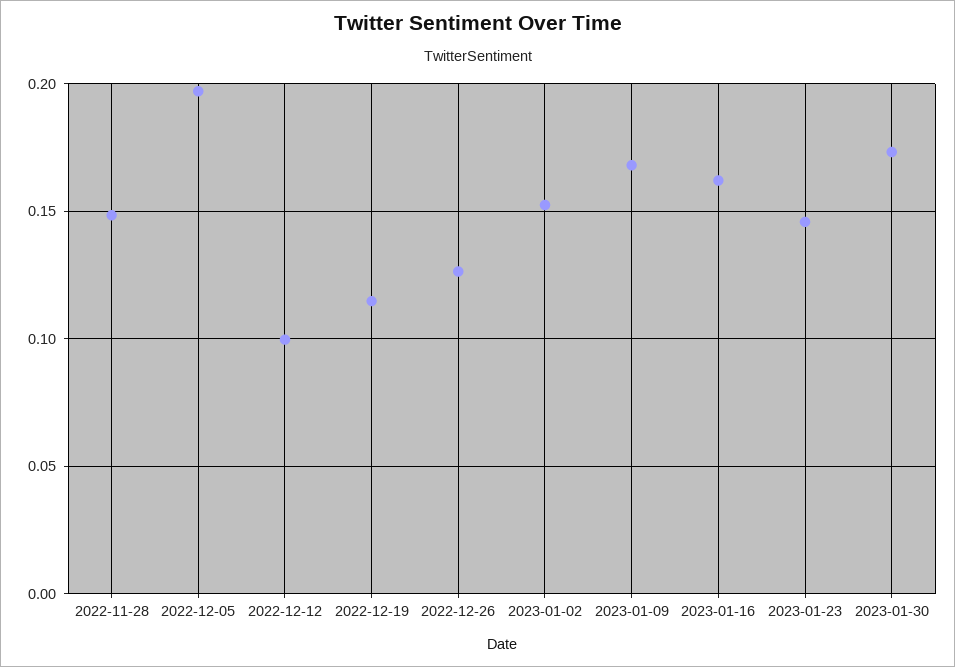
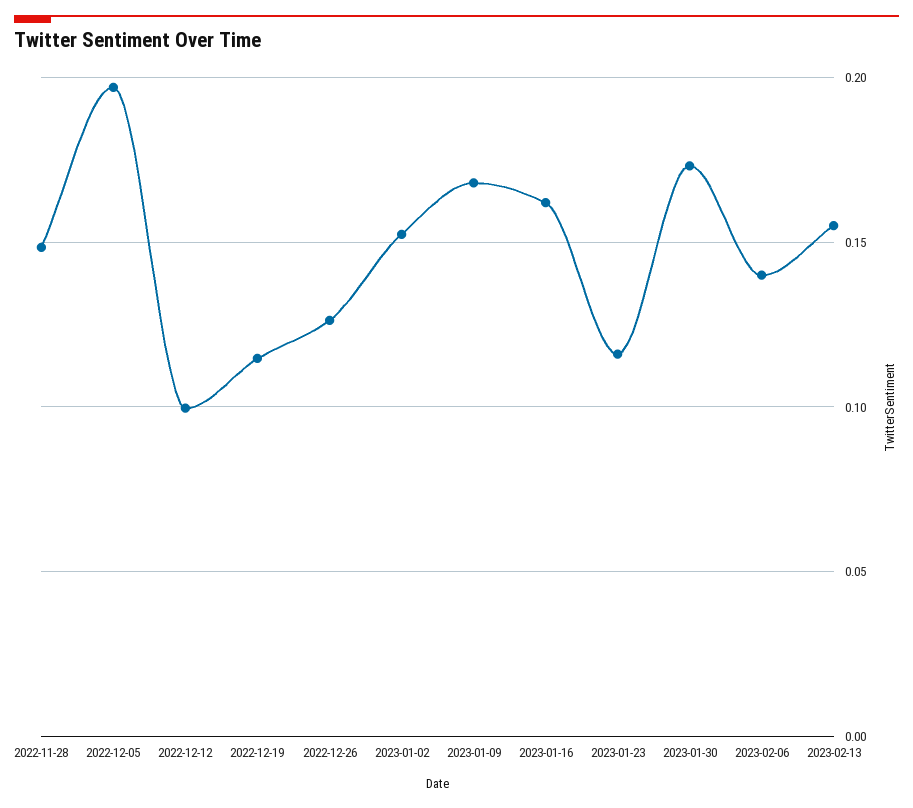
2023-01-23: 0.145 -> 0.115
2023-02-06: none -> 0.14
2023-02-13: none -> 0.155

